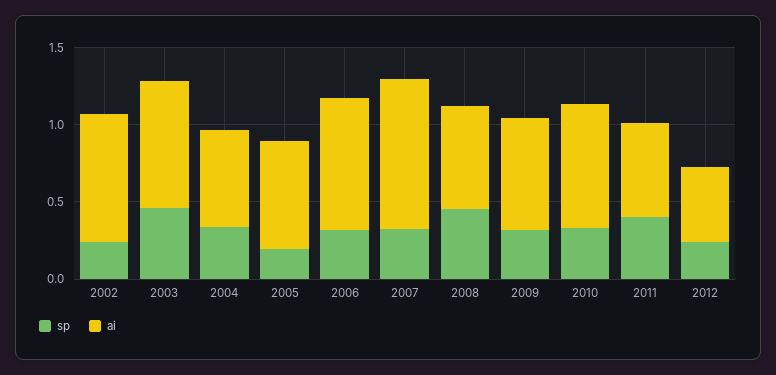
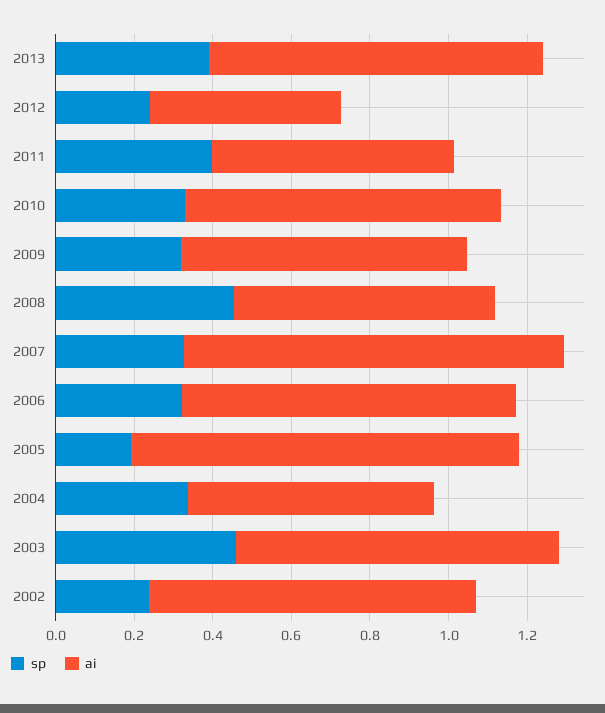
ai, 2005: 0.7 -> 1
sp, 2013: none -> 0.4
ai, 2013: none -> 0.85

